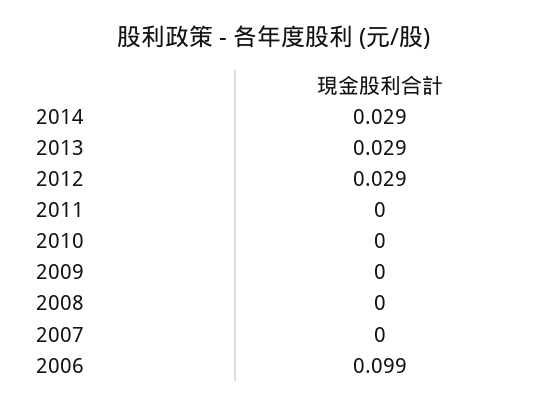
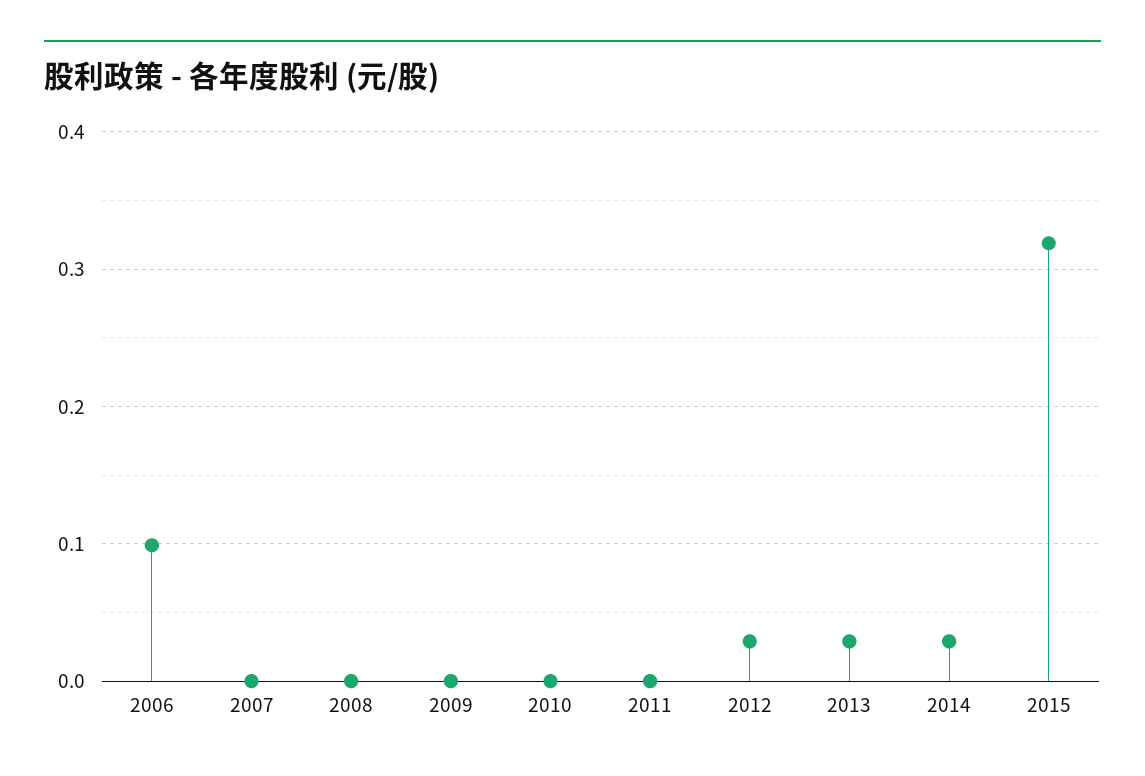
2015: none -> 0.32

